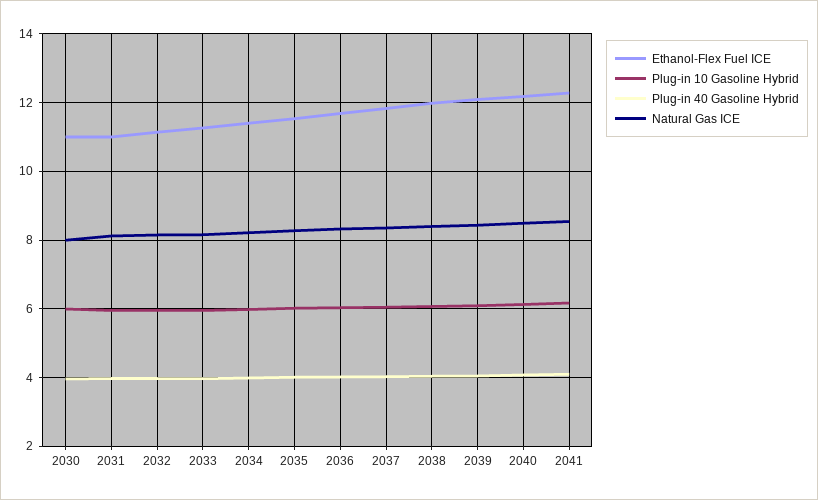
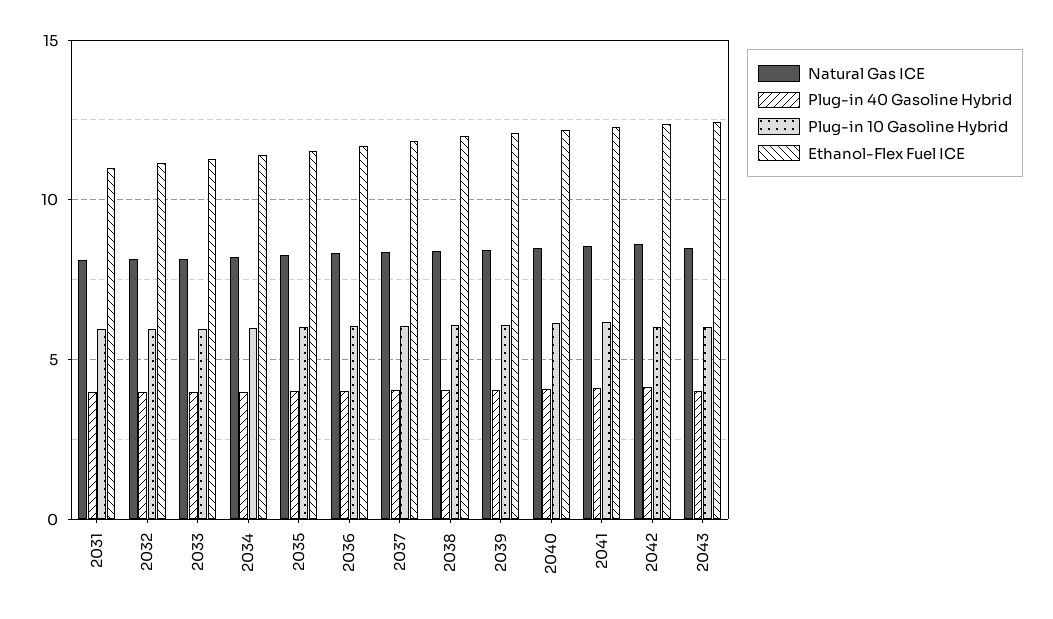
Ethanol-Flex Fuel ICE, 2030: 11 -> none
Plug-in 10 Gasoline Hybrid, 2030: 6 -> none
Plug-in 40 Gasoline Hybrid, 2030: 4 -> none
Natural Gas ICE, 2030: 8 -> none
Natural Gas ICE, 2042: none -> 8.5
Plug-in 40 Gasoline Hybrid, 2042: none -> 4
Plug-in 10 Gasoline Hybrid, 2042: none -> 6
Ethanol-Flex Fuel ICE, 2042: none -> 12.5
Natural Gas ICE, 2043: none -> 8.5
Plug-in 40 Gasoline Hybrid, 2043: none -> 4
Plug-in 10 Gasoline Hybrid, 2043: none -> 6
Ethanol-Flex Fuel ICE, 2043: none -> 12.5

